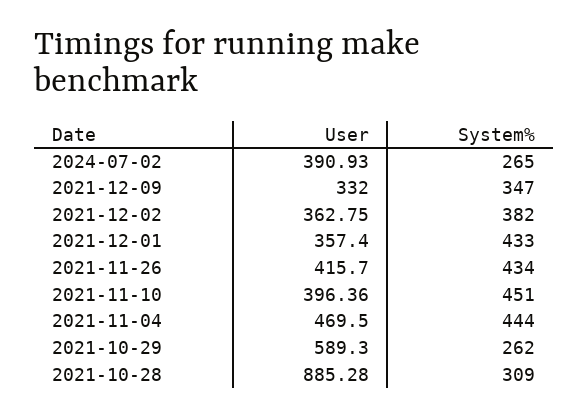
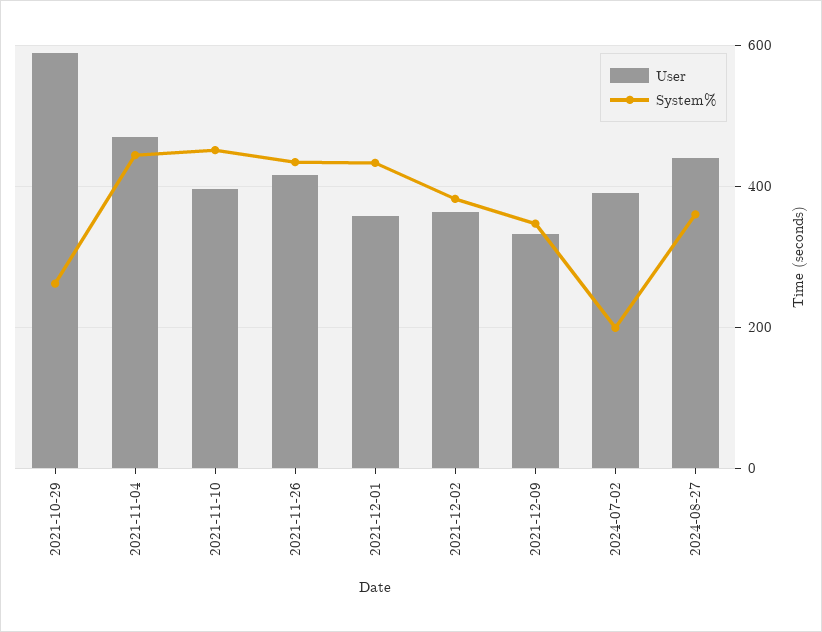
System%, 2024-07-02: 265 -> 200
User, 2021-10-28: 885.28 -> none
System%, 2021-10-28: 309 -> none
User, 2024-08-27: none -> 440
System%, 2024-08-27: none -> 360

